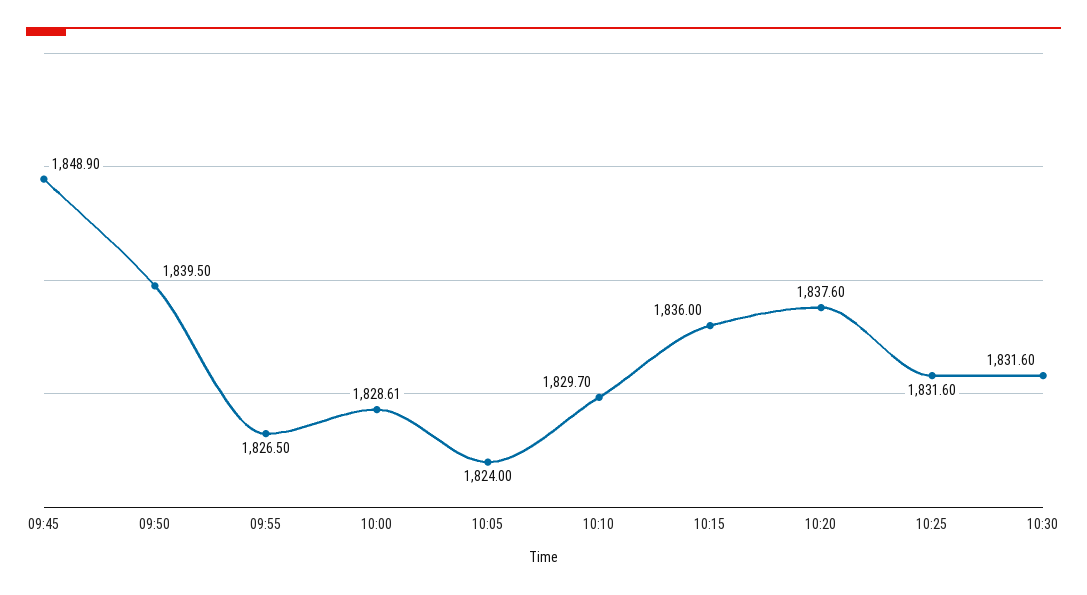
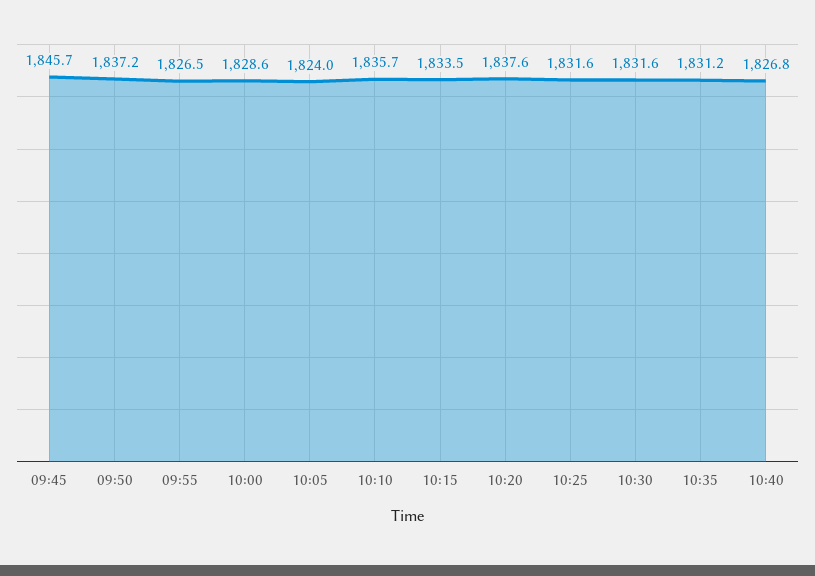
09:45: 1848.9 -> 1845.7
09:50: 1839.5 -> 1837.2
10:10: 1829.7 -> 1835.7
10:15: 1836 -> 1833.5
10:35: none -> 1831.2
10:40: none -> 1826.8

